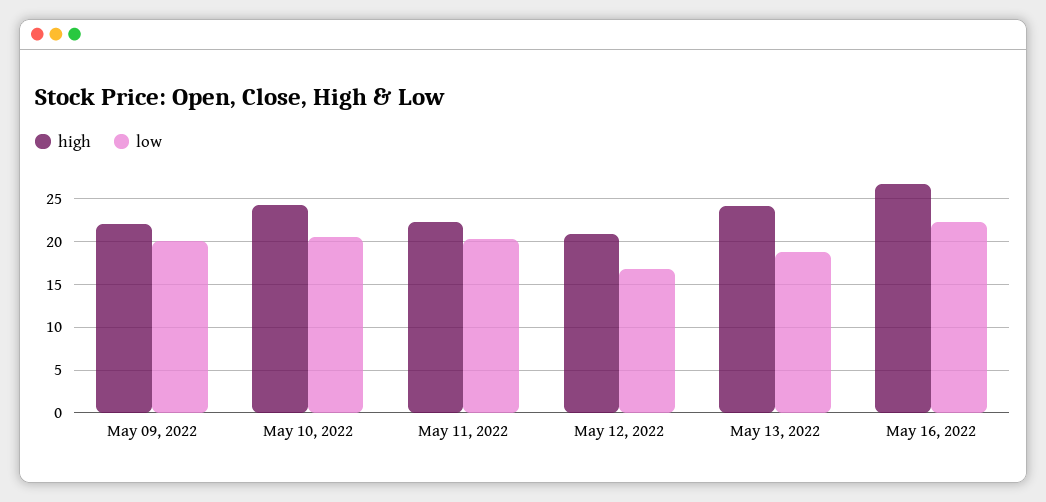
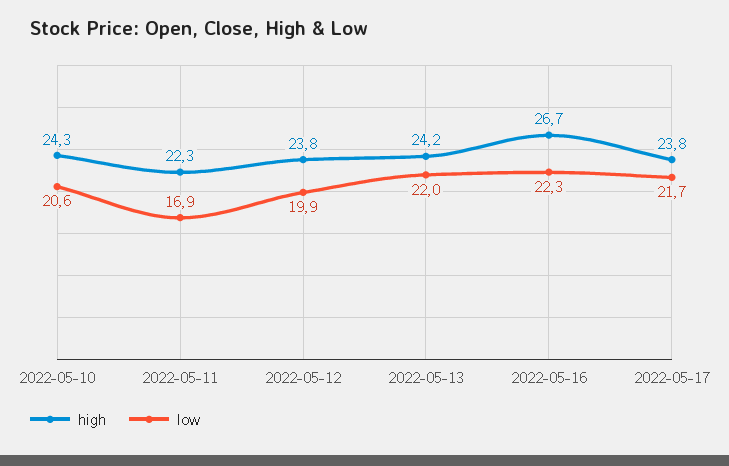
high, May 09, 2022: 22 -> none
low, May 09, 2022: 20 -> none
low, May 11, 2022: 20 -> 16.9
high, May 12, 2022: 21 -> 23.8
low, May 12, 2022: 17 -> 19.9
low, May 13, 2022: 19 -> 22
high, 2022-05-17: none -> 23.8
low, 2022-05-17: none -> 21.7

